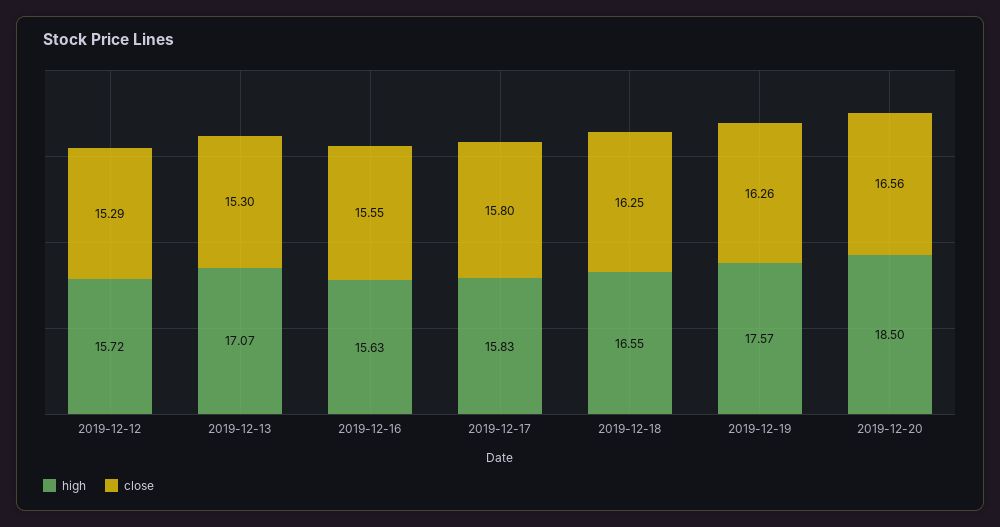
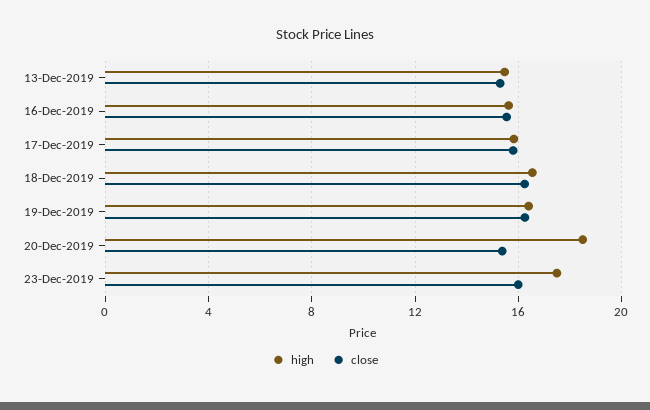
high, 2019-12-12: 15.72 -> none
close, 2019-12-12: 15.29 -> none
high, 2019-12-13: 17.07 -> 15.5
high, 2019-12-19: 17.57 -> 16.5
close, 2019-12-20: 16.56 -> 15.5
high, 23-Dec-2019: none -> 17.5
close, 23-Dec-2019: none -> 16

